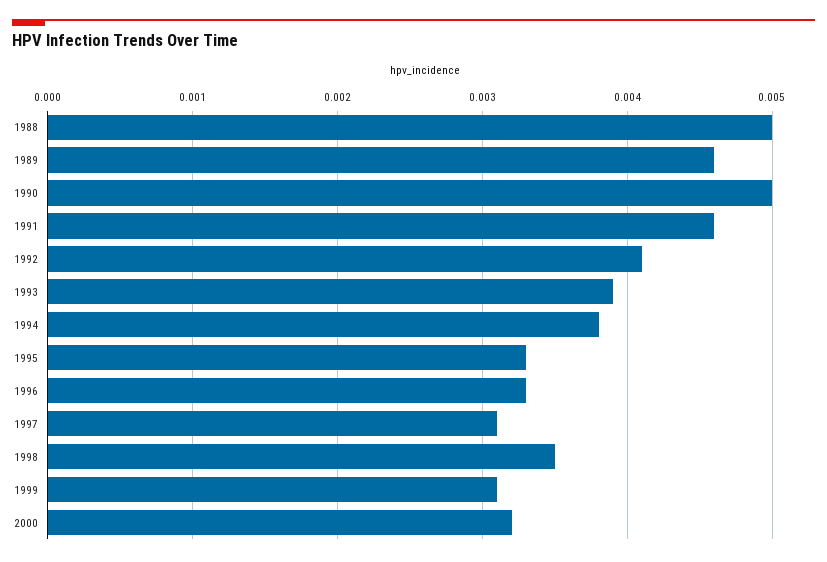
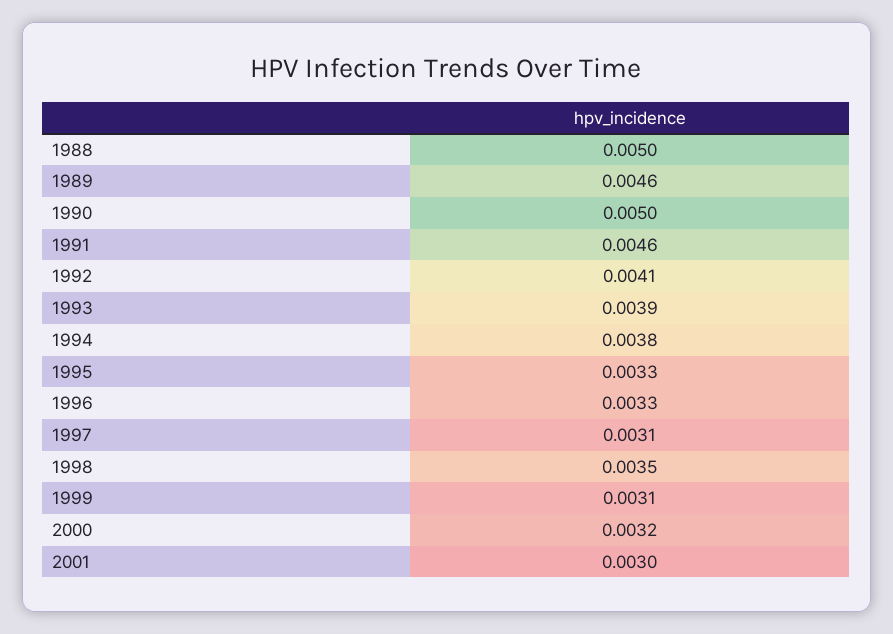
2001: none -> 0.003

